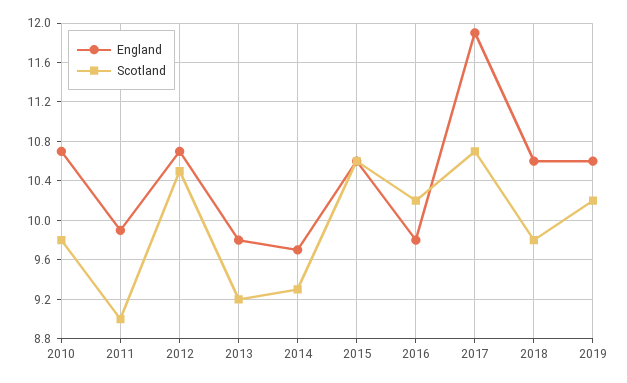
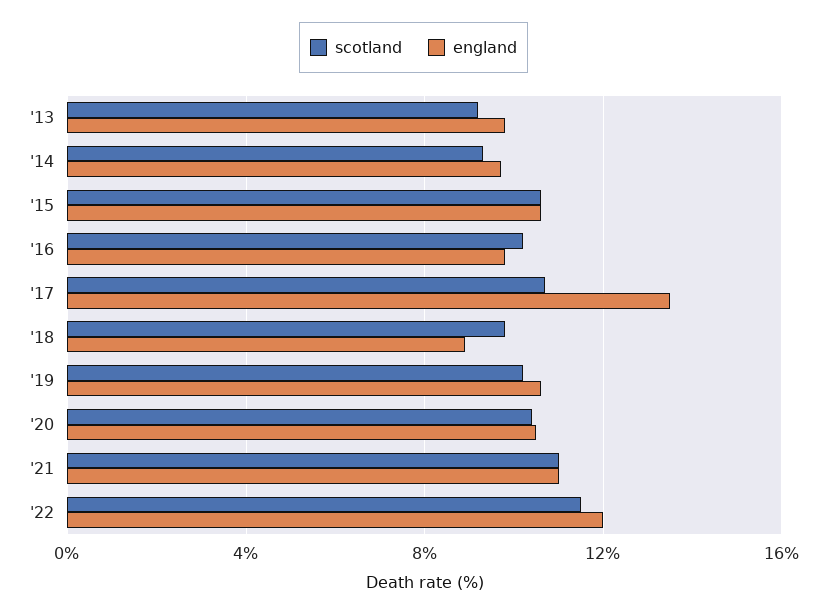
England, 2010: 10.7 -> none
Scotland, 2010: 9.8 -> none
England, 2011: 9.9 -> none
Scotland, 2011: 9 -> none
England, 2012: 10.7 -> none
Scotland, 2012: 10.5 -> none
England, 2017: 11.9 -> 13.5
England, 2018: 10.6 -> 9
Scotland, '20: none -> 10.5
England, '20: none -> 10.5
Scotland, '21: none -> 11
England, '21: none -> 11
Scotland, '22: none -> 11.5
England, '22: none -> 12

